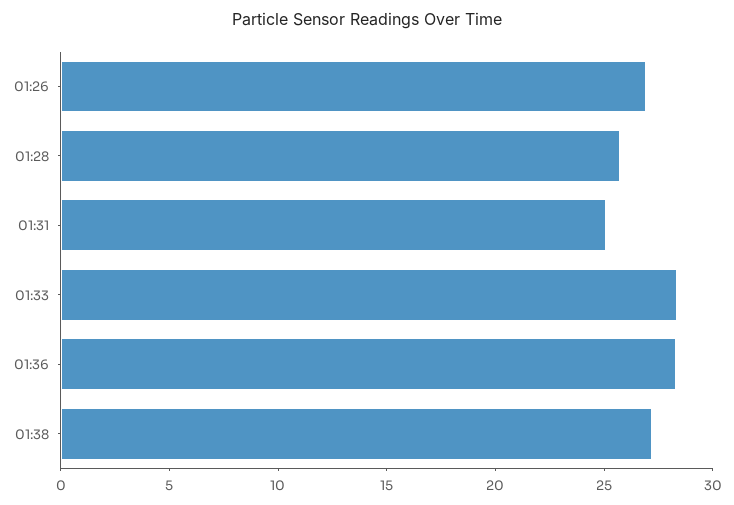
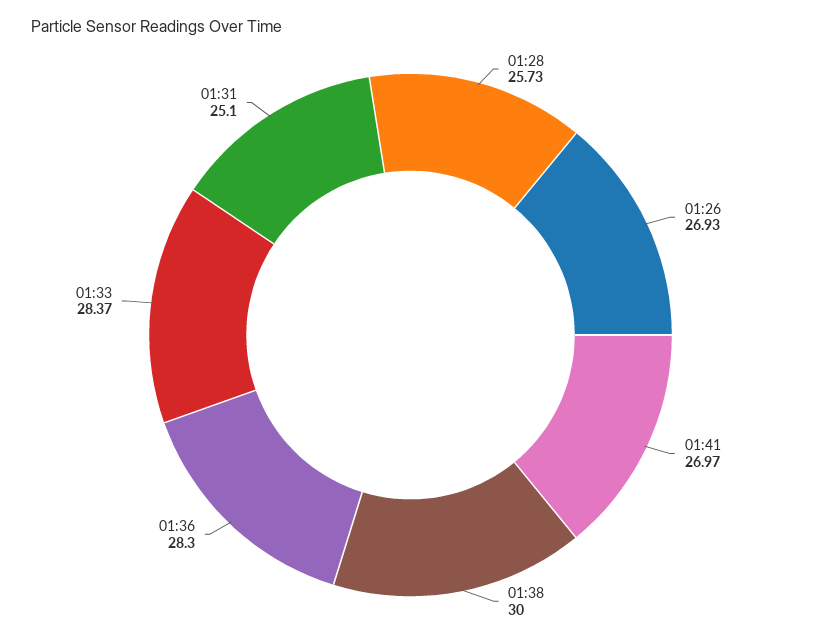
01:38: 27 -> 30
01:41: none -> 26.97

